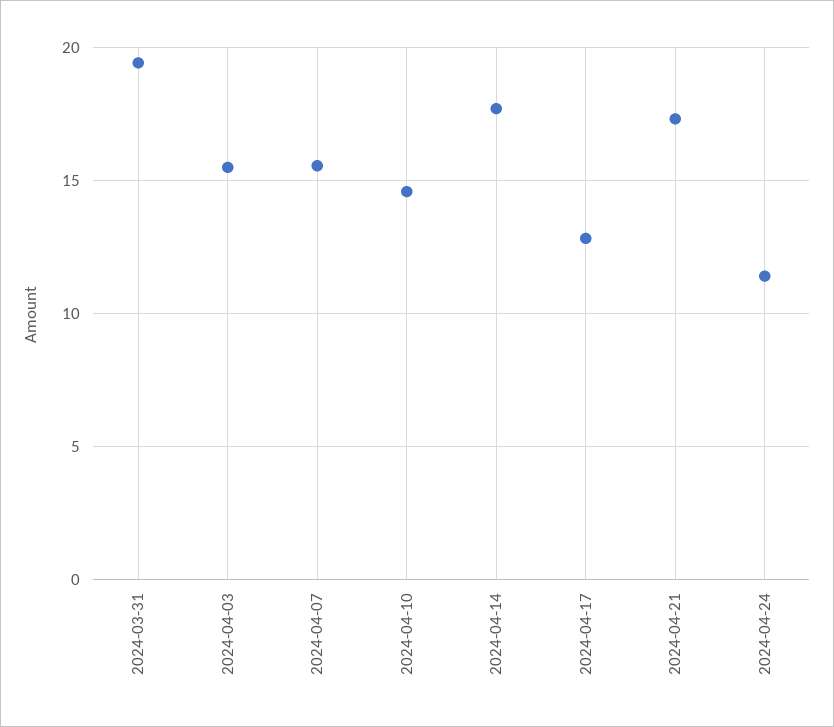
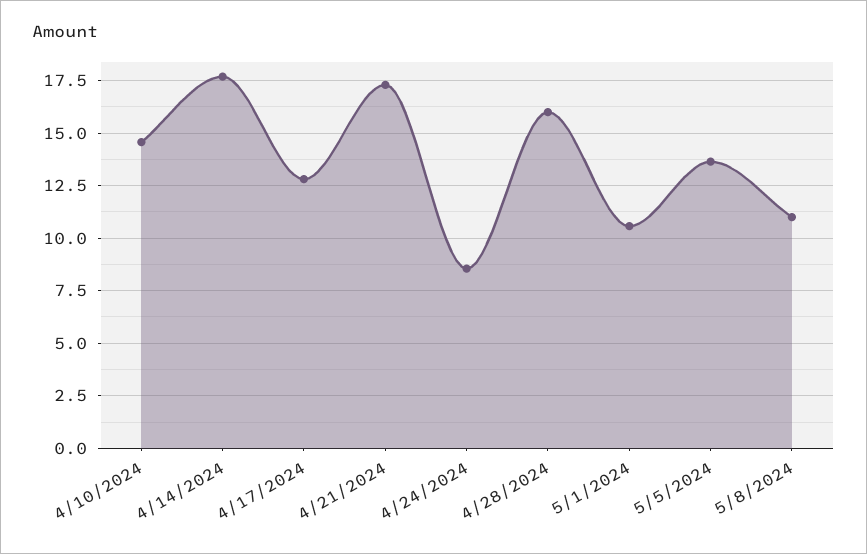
2024-03-31: 19.5 -> none
2024-04-03: 15.5 -> none
2024-04-07: 15.5 -> none
2024-04-24: 11.5 -> 8.5
4/28/2024: none -> 16
5/1/2024: none -> 10.5
5/5/2024: none -> 13.5
5/8/2024: none -> 11

